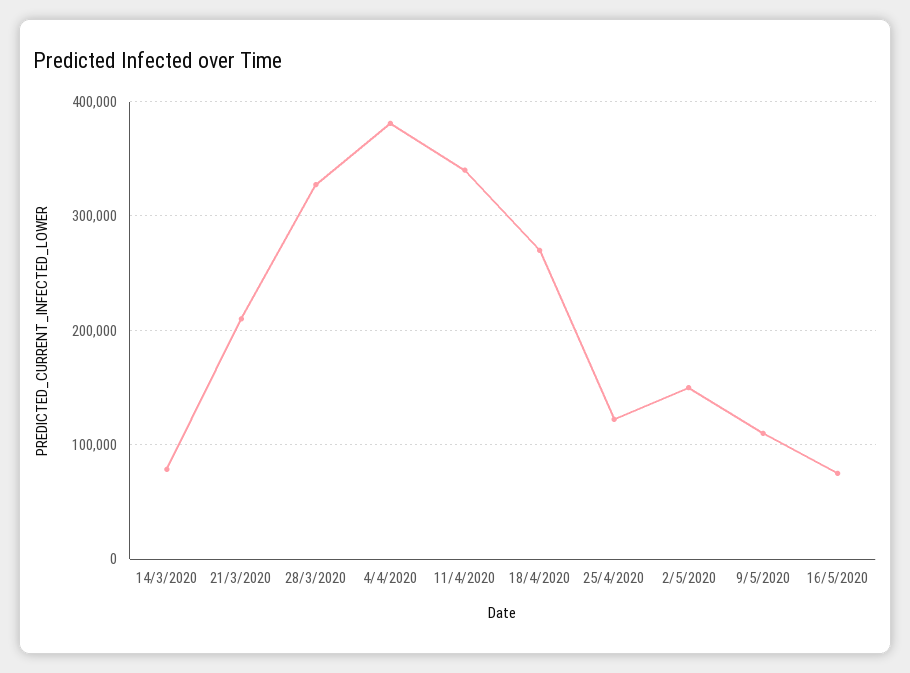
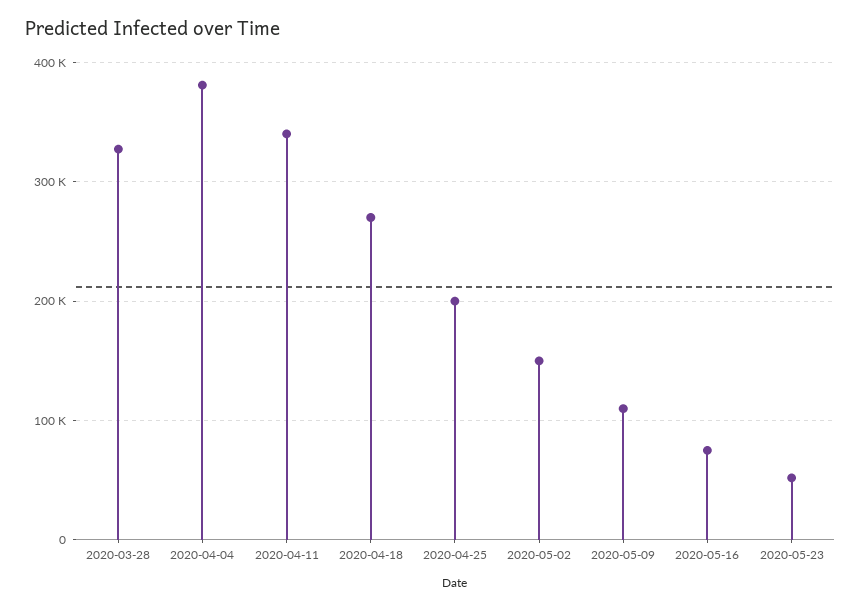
14/3/2020: 80000 -> none
21/3/2020: 210000 -> none
25/4/2020: 120000 -> 200000
2020-05-23: none -> 50000

